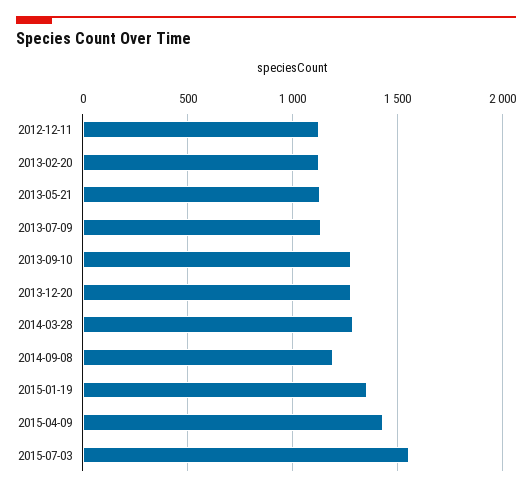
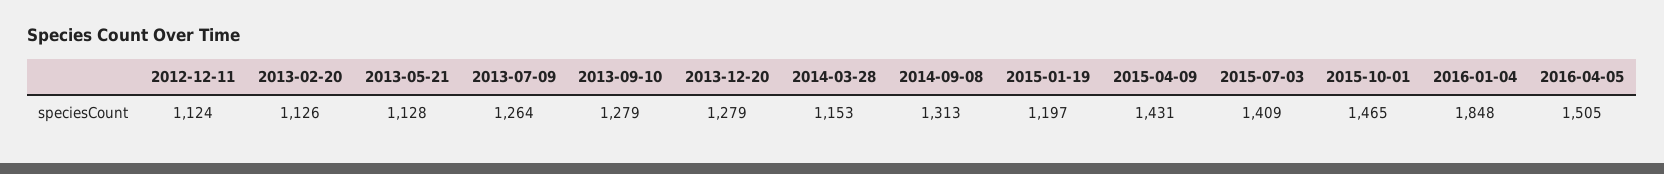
2013-07-09: 1150 -> 1264
2014-03-28: 1300 -> 1153
2014-09-08: 1200 -> 1313
2015-01-19: 1350 -> 1197
2015-07-03: 1550 -> 1409
2015-10-01: none -> 1465
2016-01-04: none -> 1848
2016-04-05: none -> 1505

